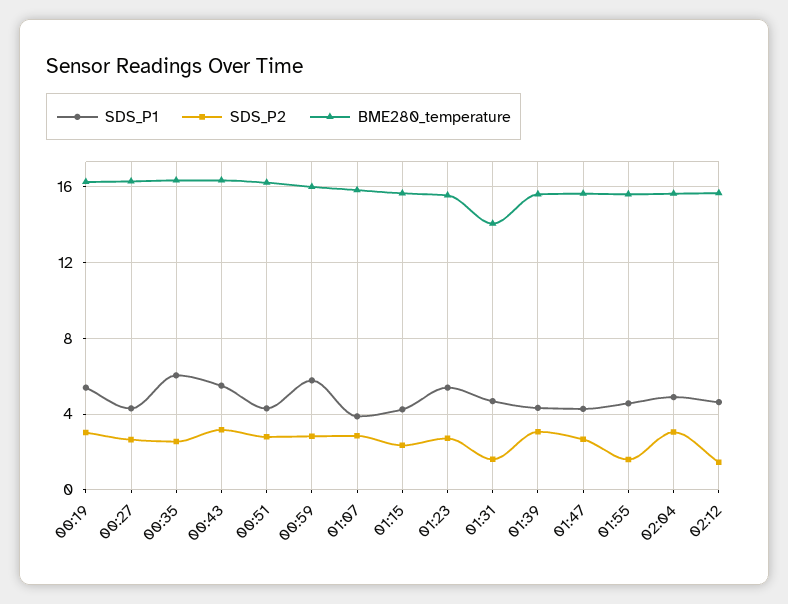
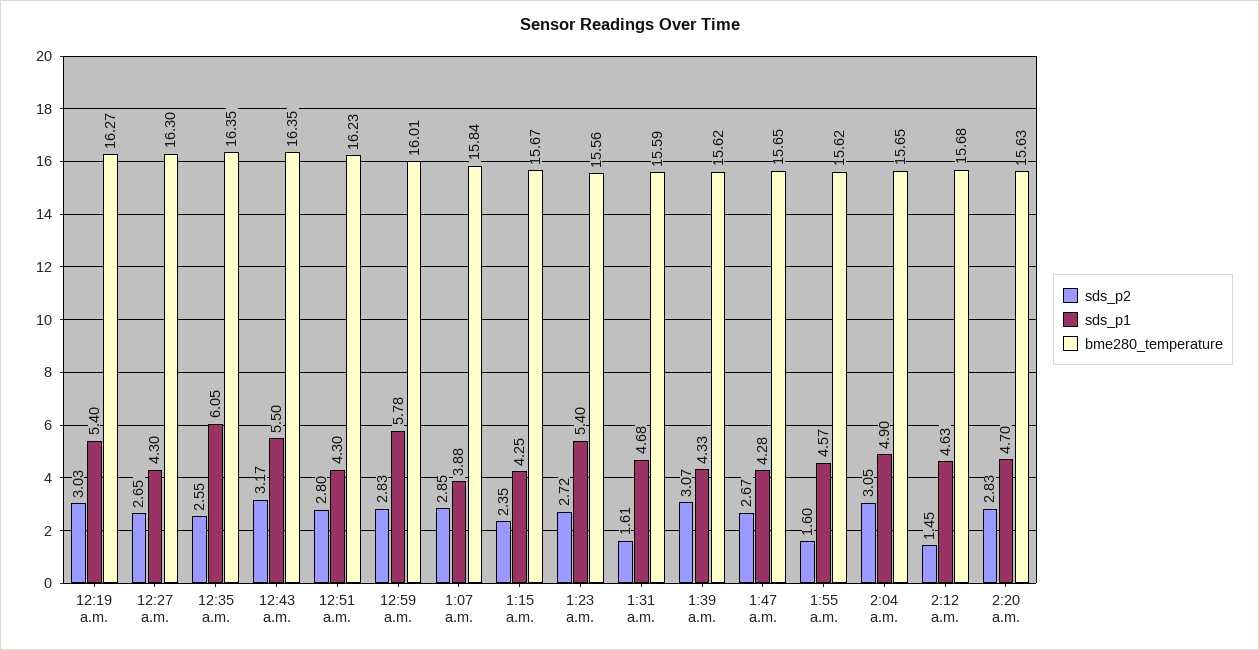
BME280_temperature, 01:31: 14 -> 15.59
SDS_P2, 2:20 a.m.: none -> 2.83
SDS_P1, 2:20 a.m.: none -> 4.7
BME280_temperature, 2:20 a.m.: none -> 15.63

